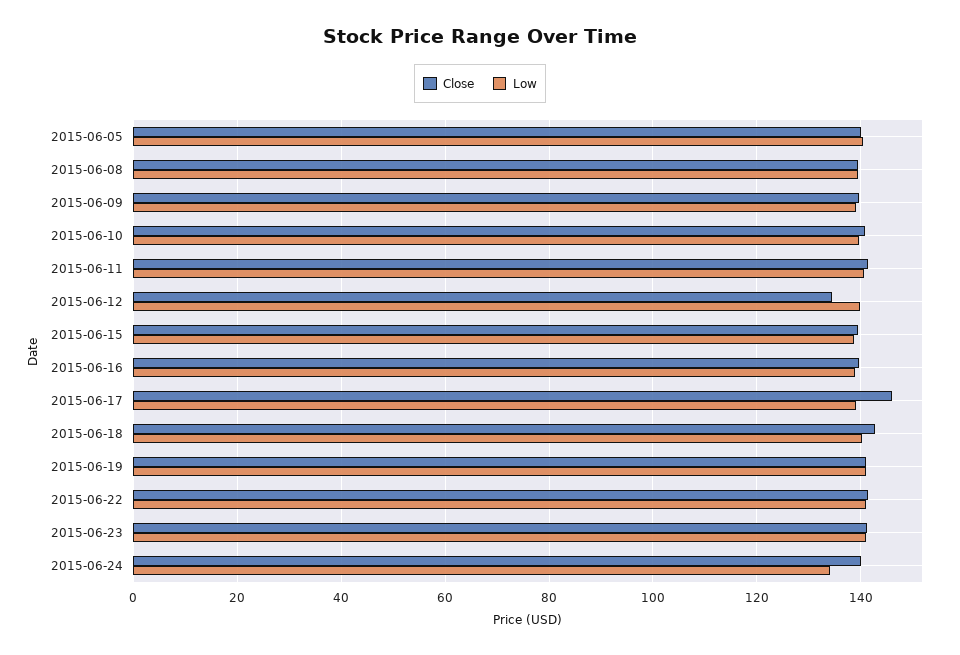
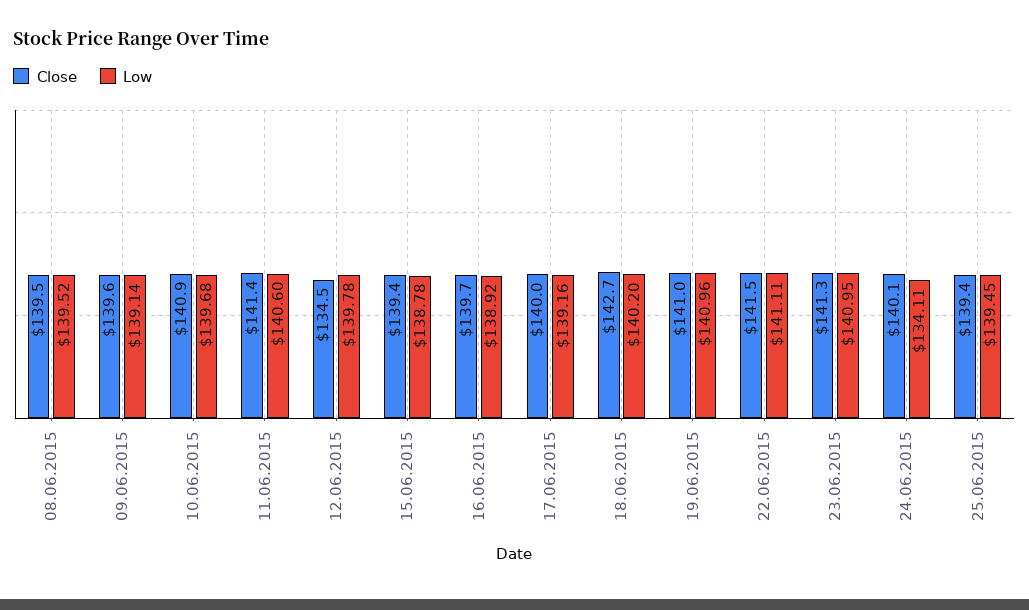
Close, 2015-06-05: 140 -> none
Low, 2015-06-05: 140 -> none
Close, 2015-06-17: 146 -> 140
Close, 25.06.2015: none -> 139.4
Low, 25.06.2015: none -> 139.45

